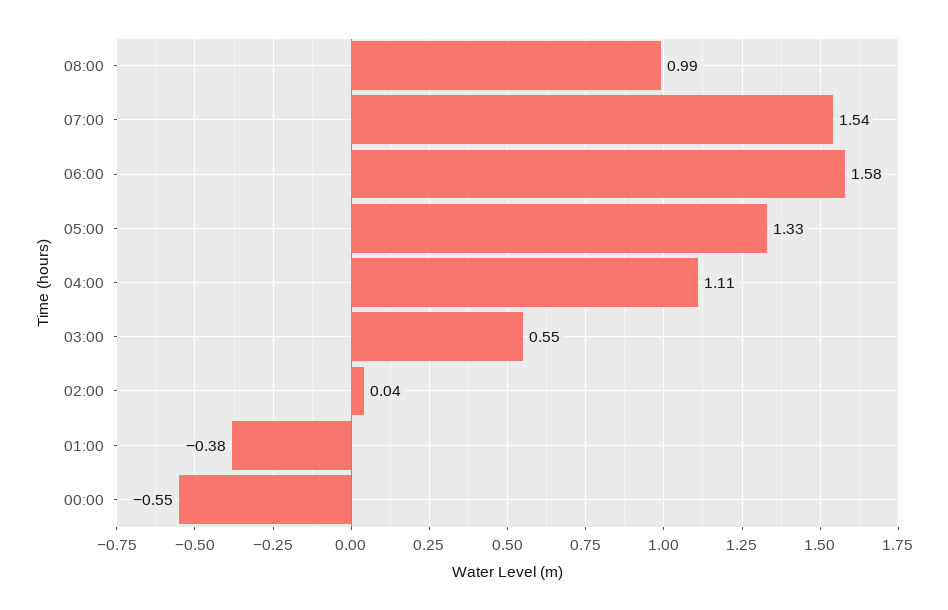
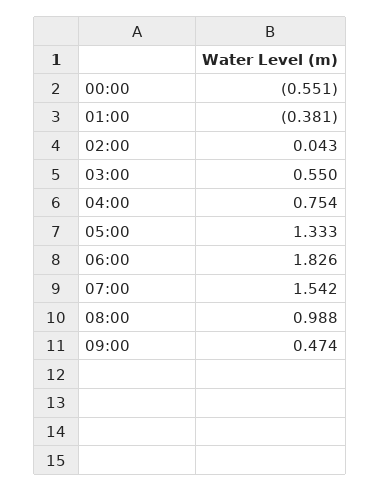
06:00: 1.58 -> 1.826
04:00: 1.11 -> 0.754
09:00: none -> 0.474

